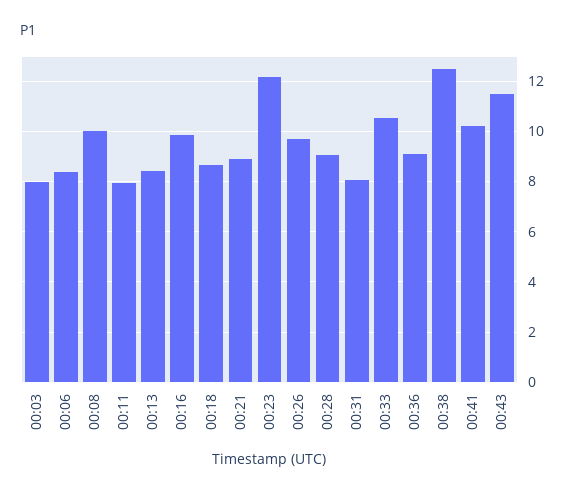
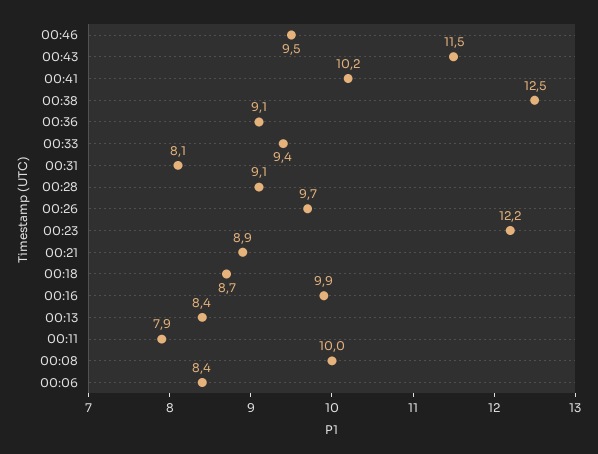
00:03: 8 -> none
00:33: 10.5 -> 9.4
00:46: none -> 9.5

